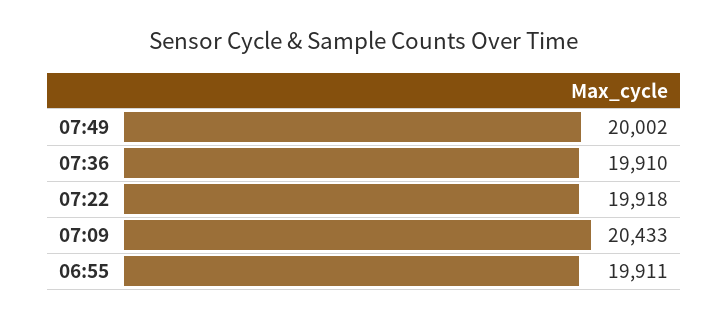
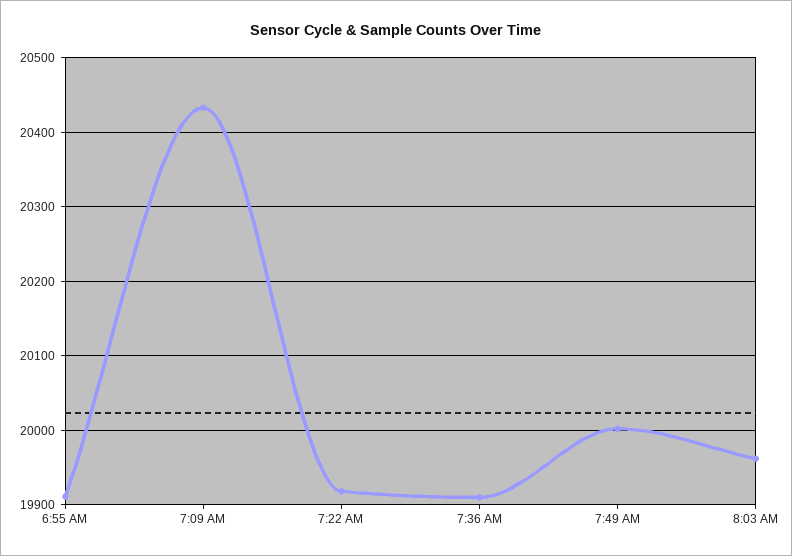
8:03 AM: none -> 19960

